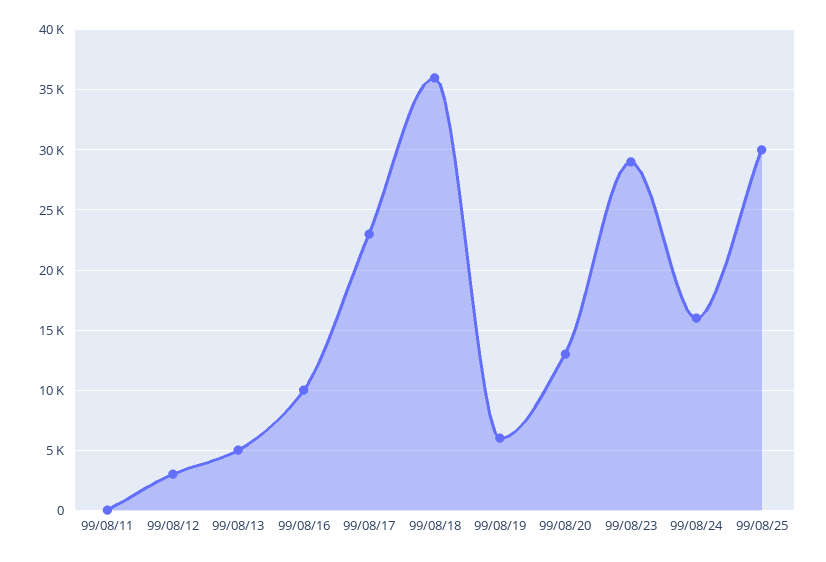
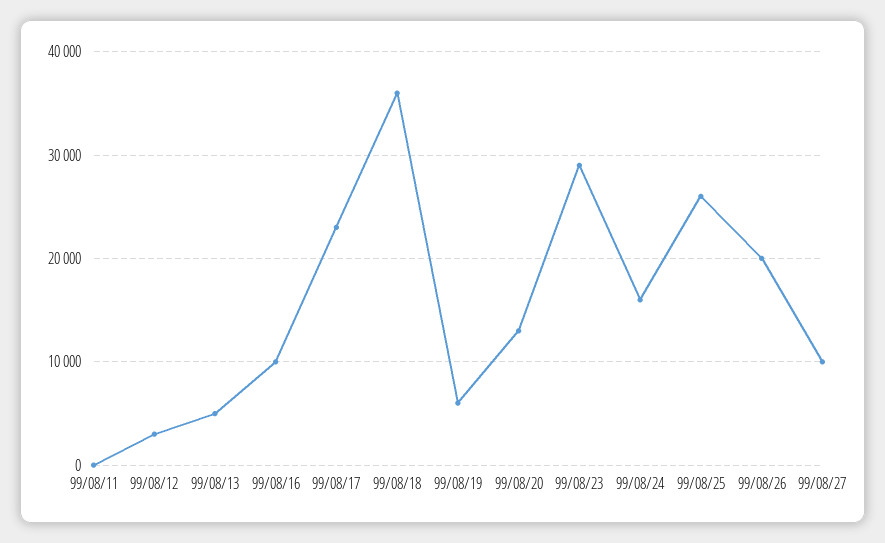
99/08/25: 30000 -> 26000
99/08/26: none -> 20000
99/08/27: none -> 10000

